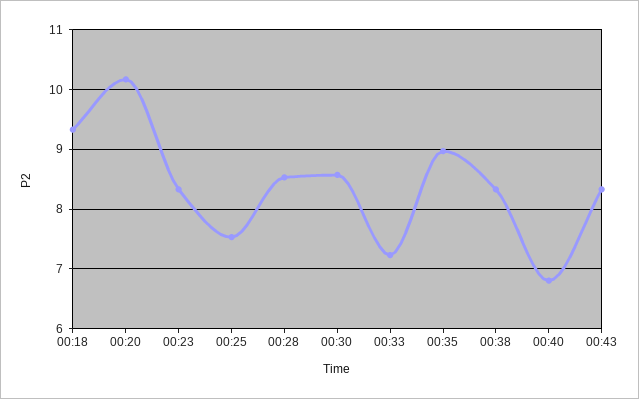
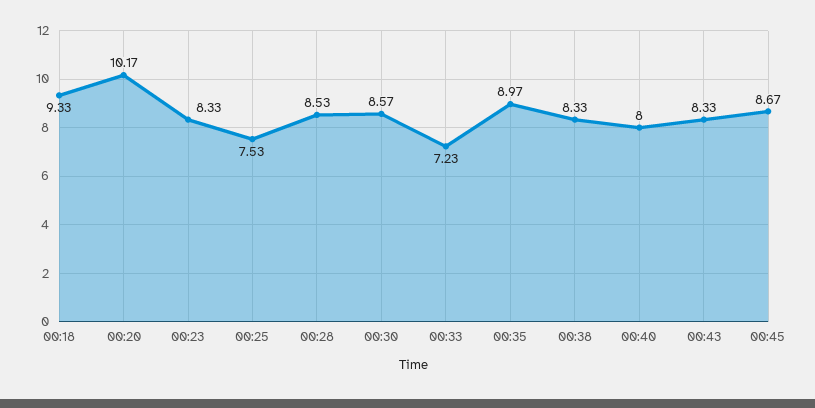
00:40: 6.8 -> 8
00:45: none -> 8.67

